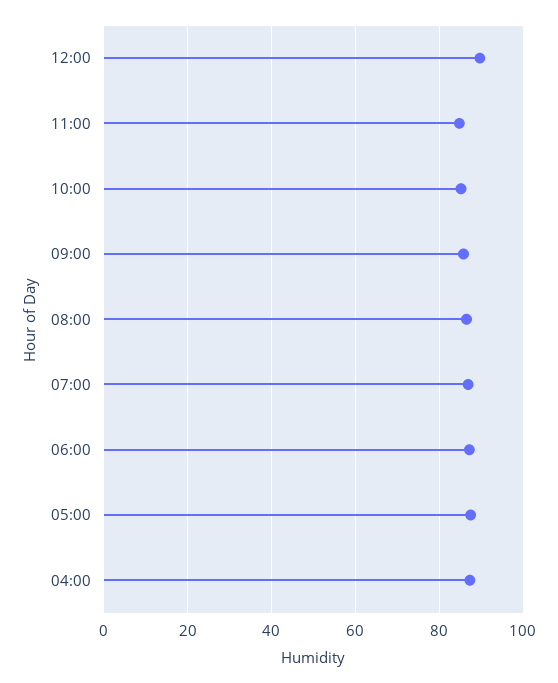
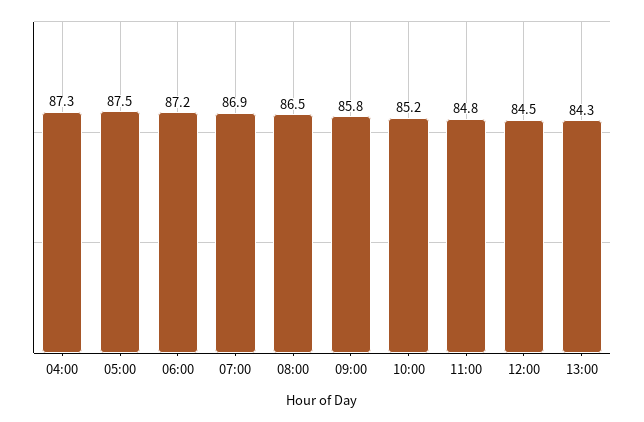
12:00: 90 -> 84.5
13:00: none -> 84.3

